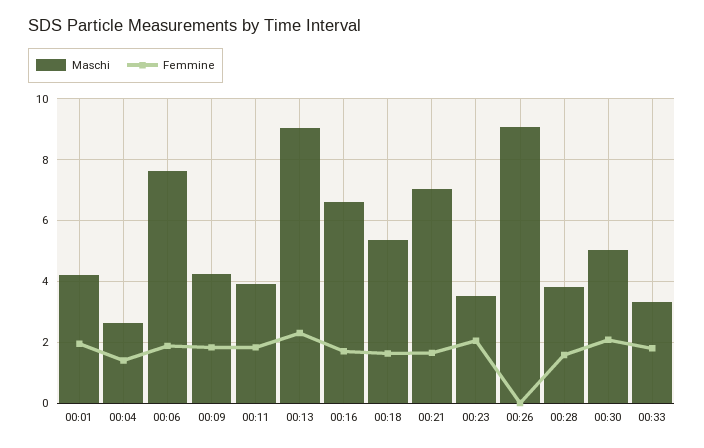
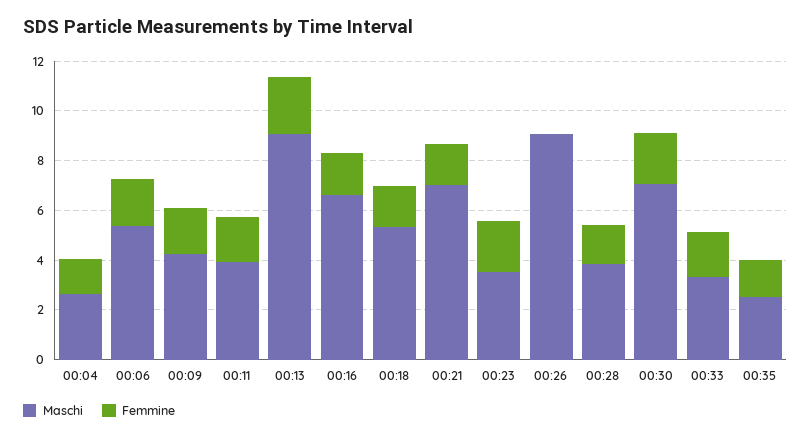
Maschi, 00:01: 4.2 -> none
Femmine, 00:01: 2 -> none
Maschi, 00:06: 7.6 -> 5.5
Maschi, 00:30: 5 -> 7
Maschi, 00:35: none -> 2.5
Femmine, 00:35: none -> 1.5

